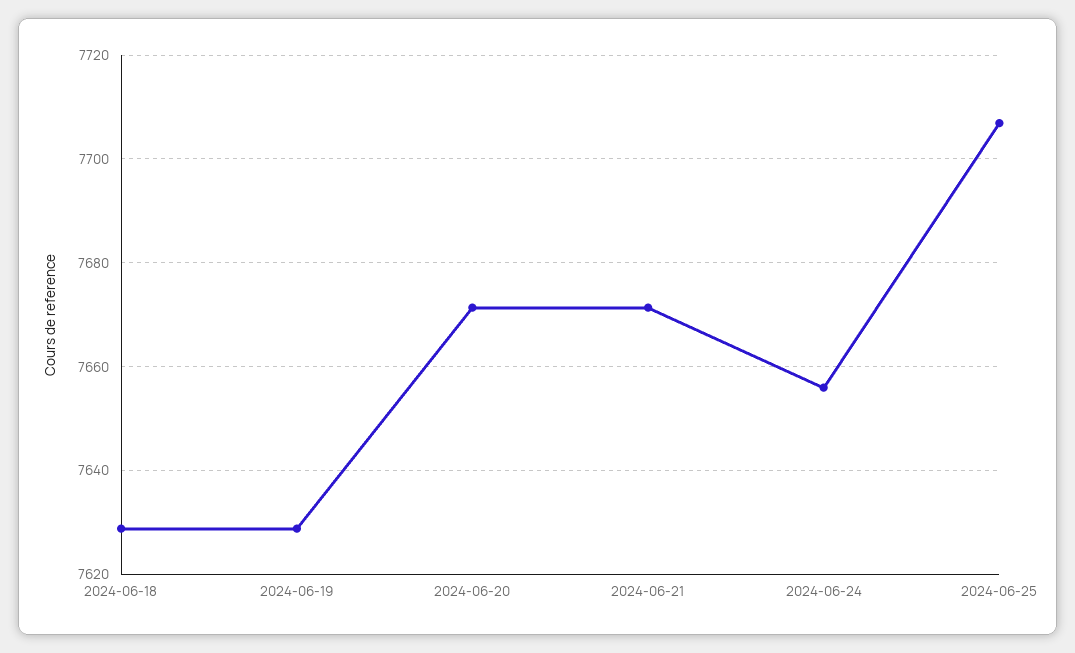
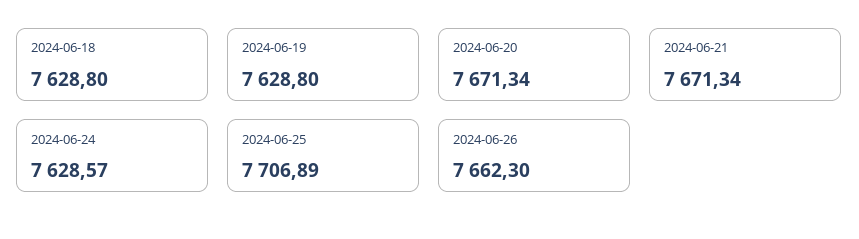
2024-06-24: 7656 -> 7628.57
2024-06-26: none -> 7662.3

